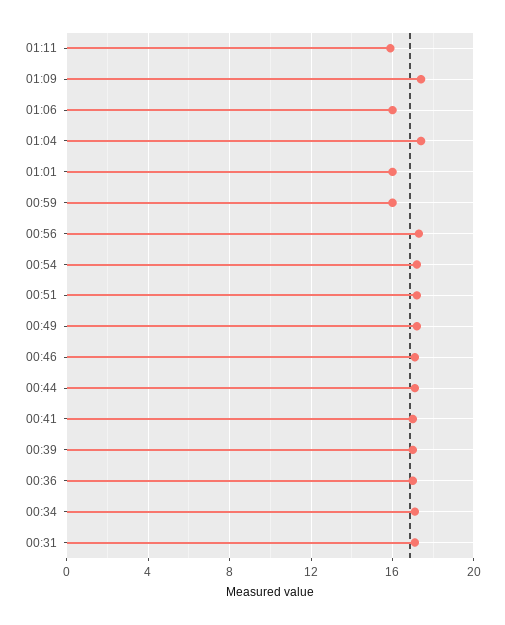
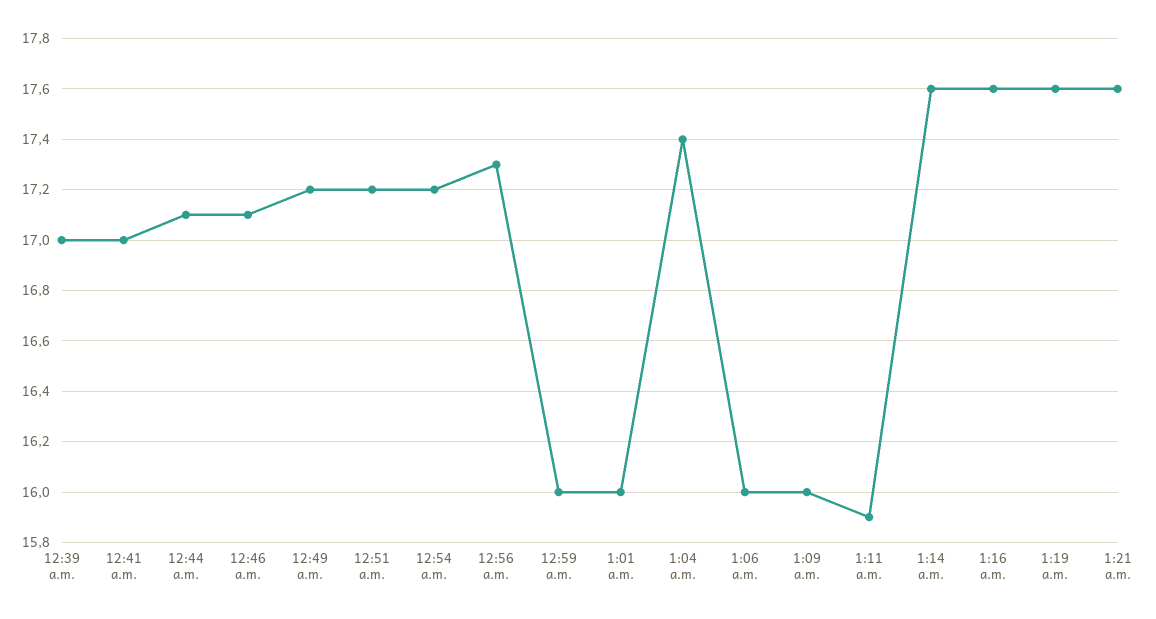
01:09: 17.5 -> 16
00:36: 17 -> none
00:34: 17 -> none
00:31: 17 -> none
1:14 a.m.: none -> 17.6
1:16 a.m.: none -> 17.6
1:19 a.m.: none -> 17.6
1:21 a.m.: none -> 17.6

